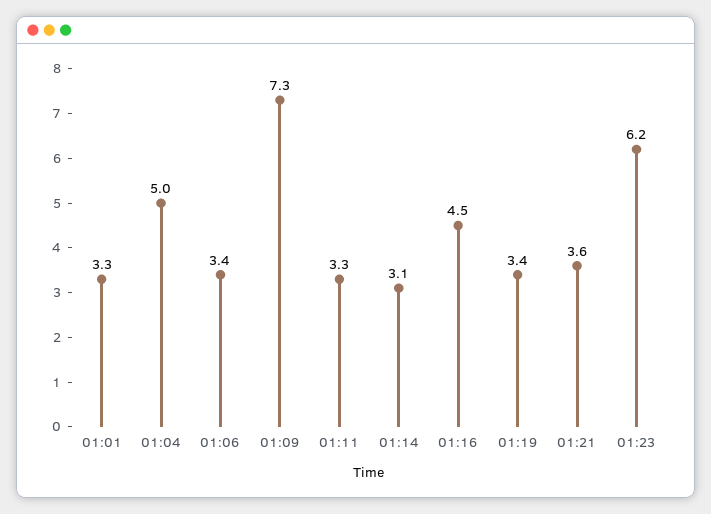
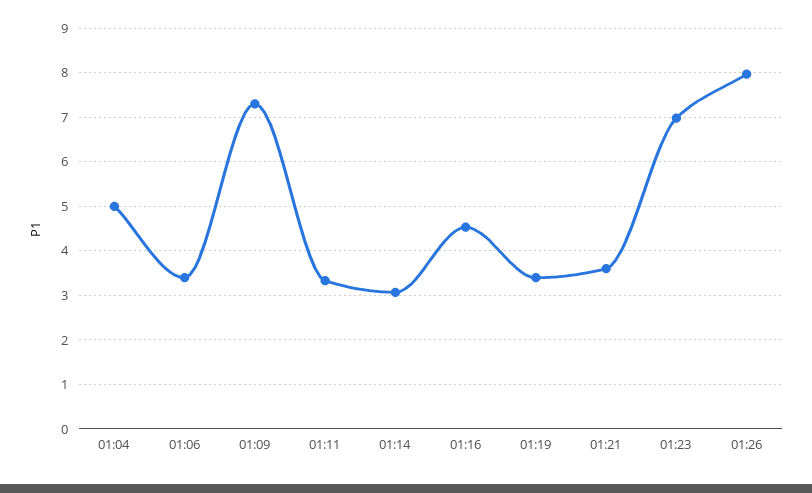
01:01: 3.3 -> none
01:23: 6.2 -> 7
01:26: none -> 8

